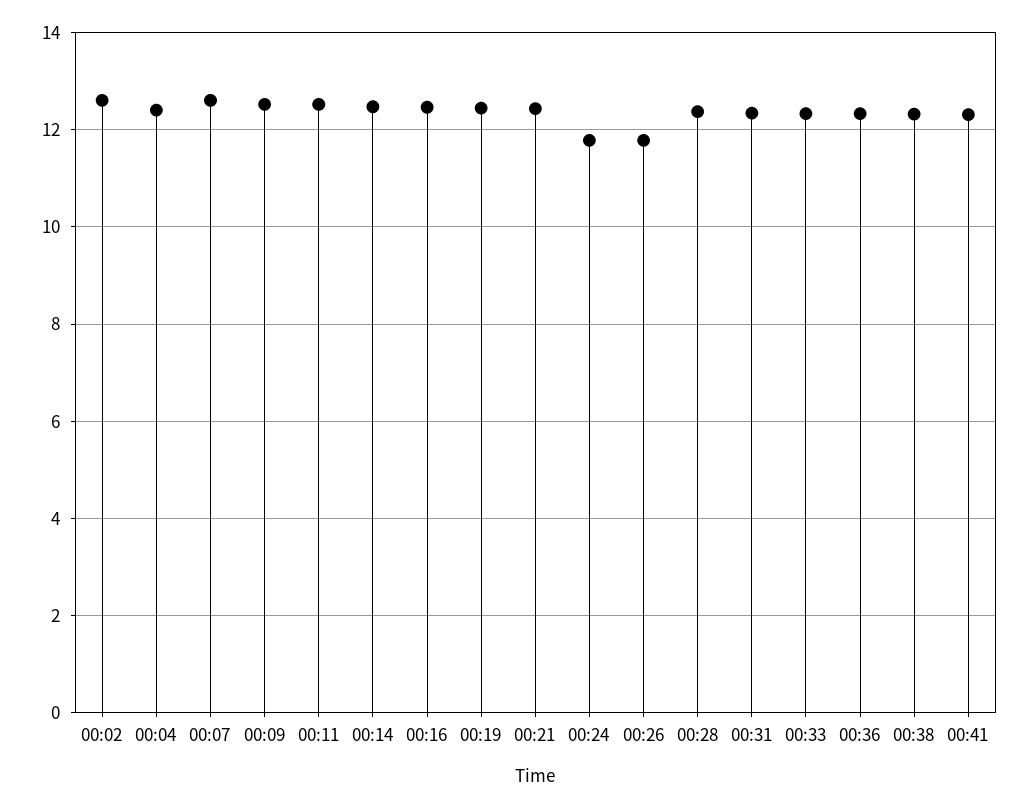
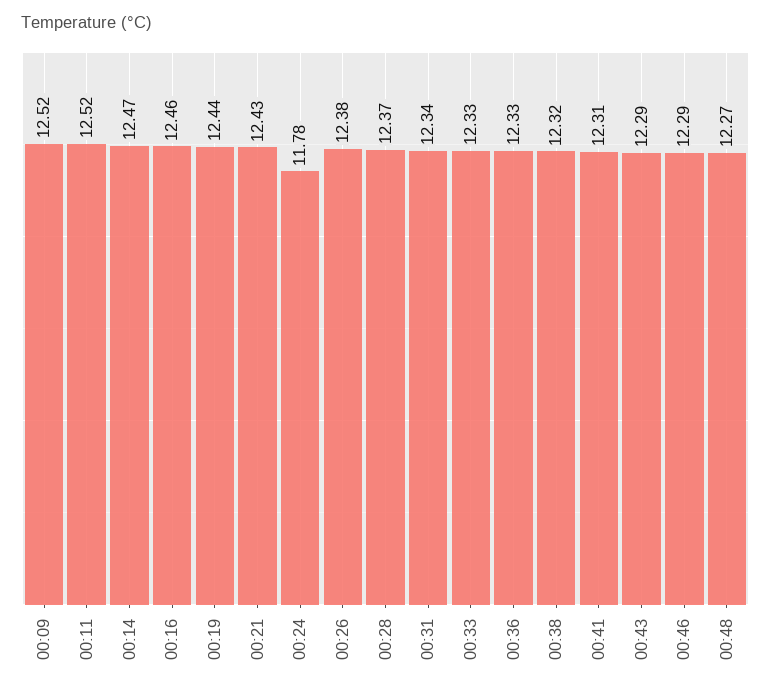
00:02: 12.6 -> none
00:04: 12.4 -> none
00:07: 12.6 -> none
00:26: 11.8 -> 12.38
00:43: none -> 12.29
00:46: none -> 12.29
00:48: none -> 12.27

